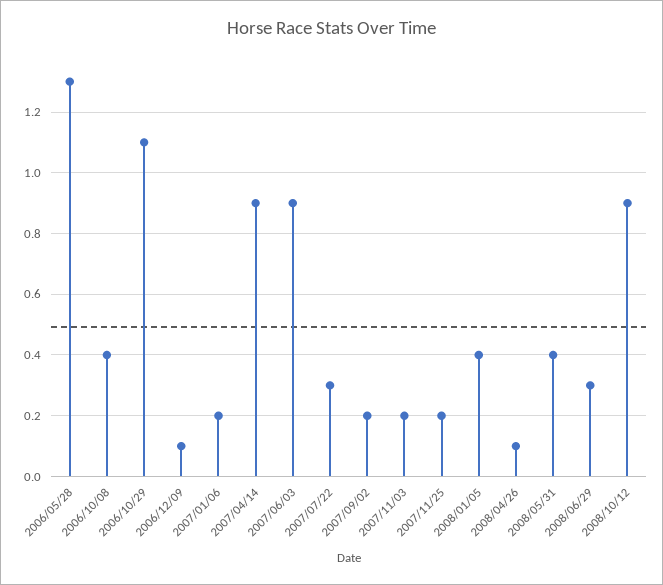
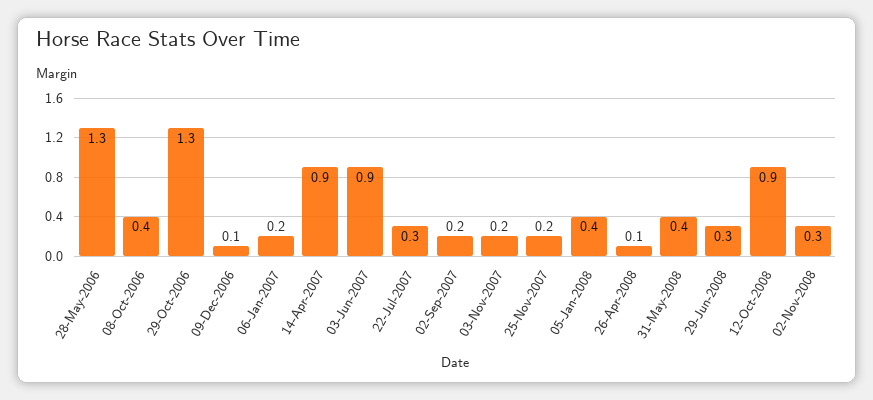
2006/10/29: 1.1 -> 1.3
02-Nov-2008: none -> 0.3

